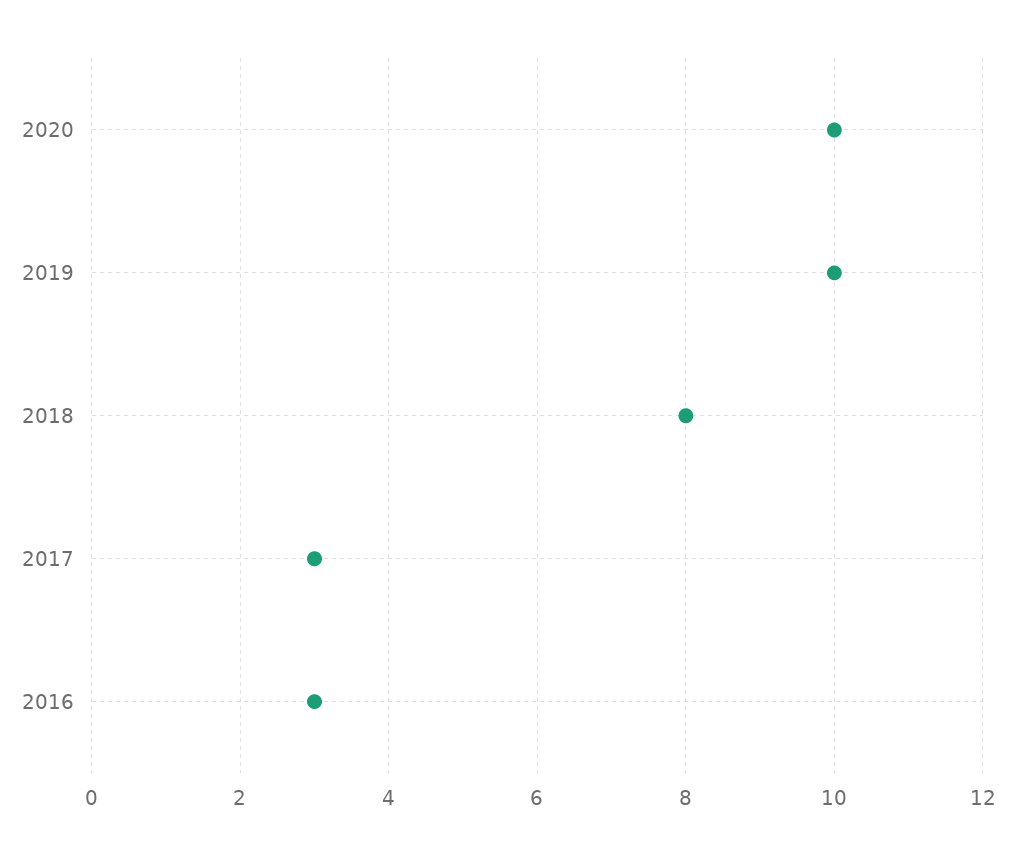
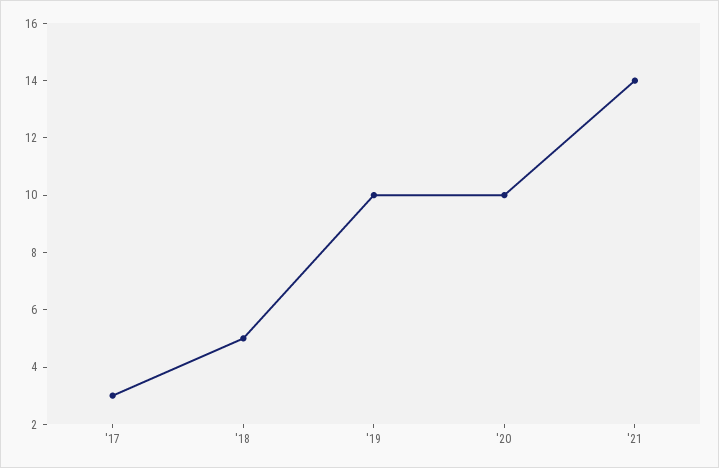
2018: 8 -> 5
2016: 3 -> none
'21: none -> 14

